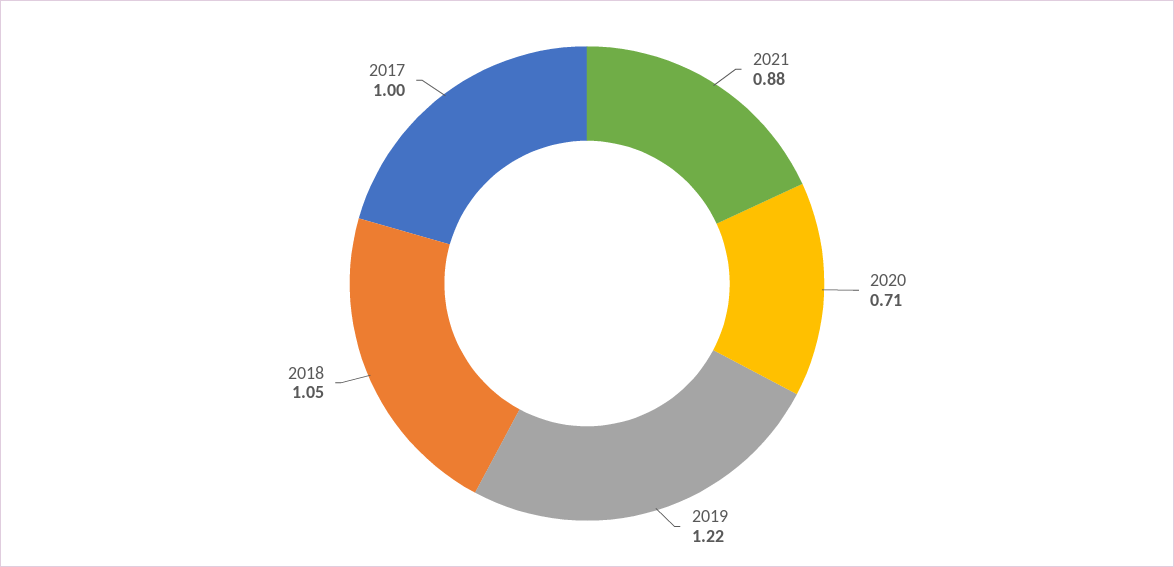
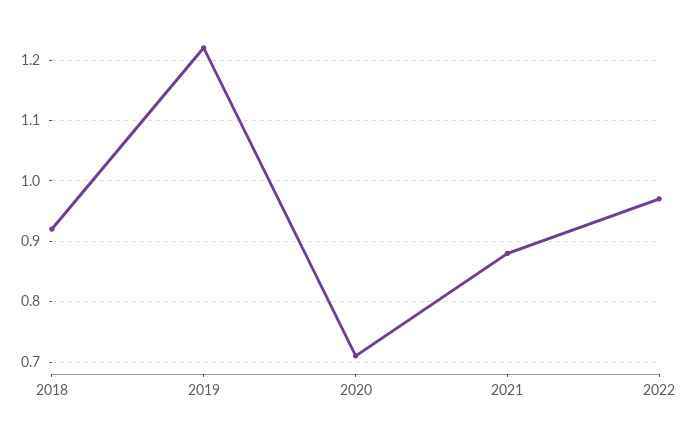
2018: 1.05 -> 0.92
2017: 1 -> none
2022: none -> 0.97

